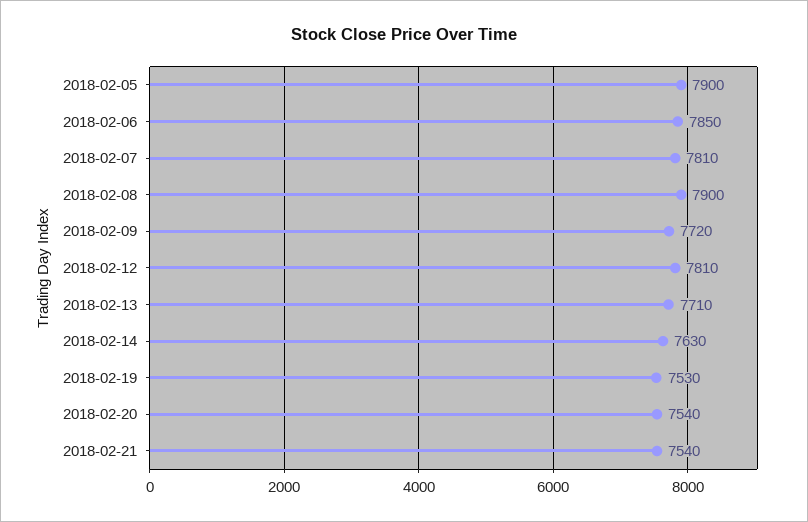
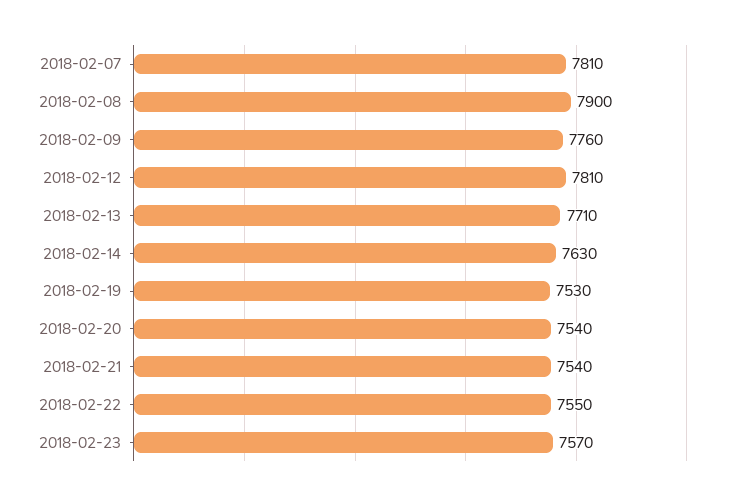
2018-02-05: 7900 -> none
2018-02-06: 7850 -> none
2018-02-09: 7720 -> 7760
2018-02-22: none -> 7550
2018-02-23: none -> 7570

